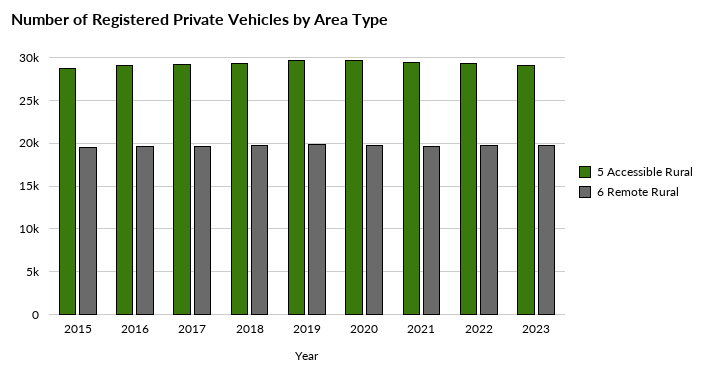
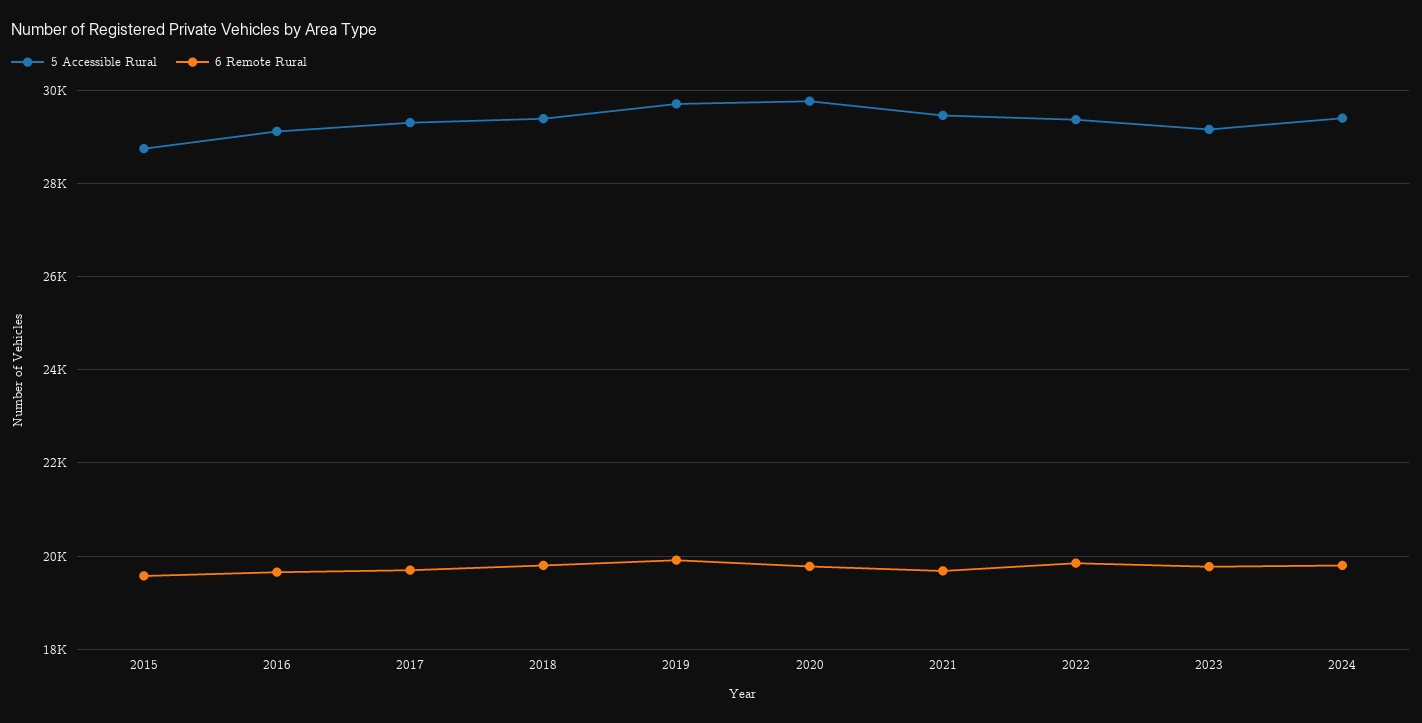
5 Accessible Rural, 2024: none -> 29400
6 Remote Rural, 2024: none -> 19800

